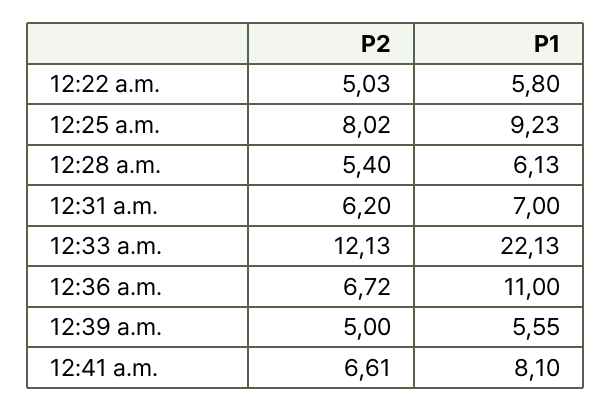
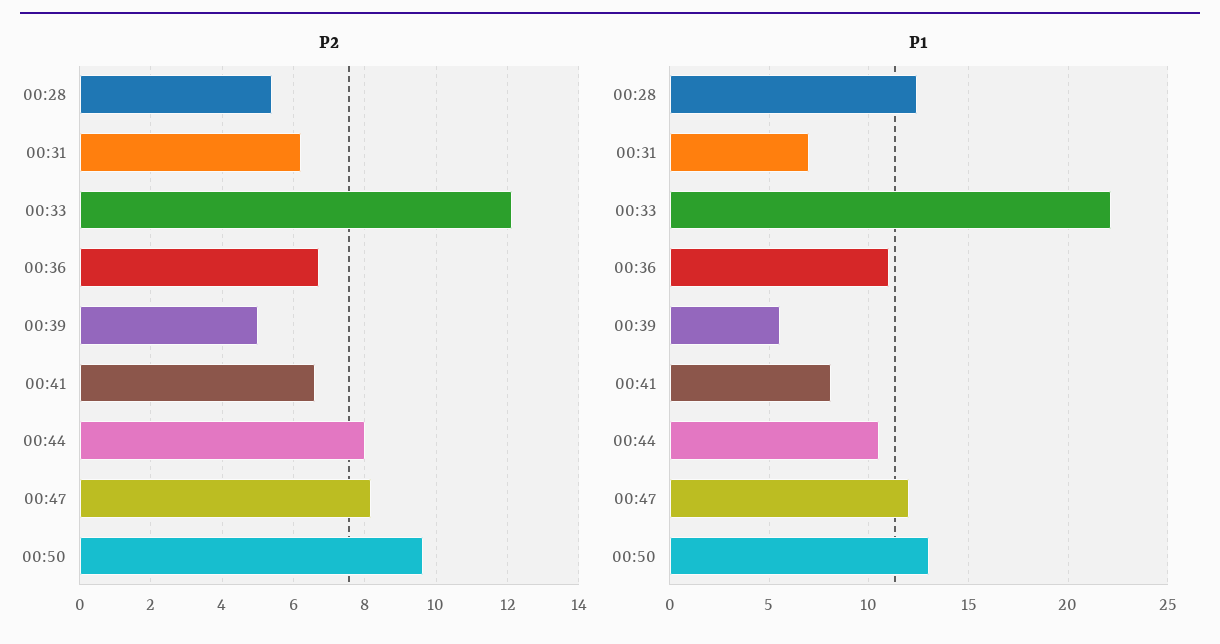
P2, 12:22 a.m.: 5.03 -> none
P1, 12:22 a.m.: 5.8 -> none
P2, 12:25 a.m.: 8.02 -> none
P1, 12:25 a.m.: 9.23 -> none
P1, 12:28 a.m.: 6.13 -> 12.5
P2, 00:44: none -> 8
P2, 00:47: none -> 8.2
P2, 00:50: none -> 9.6
P1, 00:44: none -> 10.5
P1, 00:47: none -> 12
P1, 00:50: none -> 13

